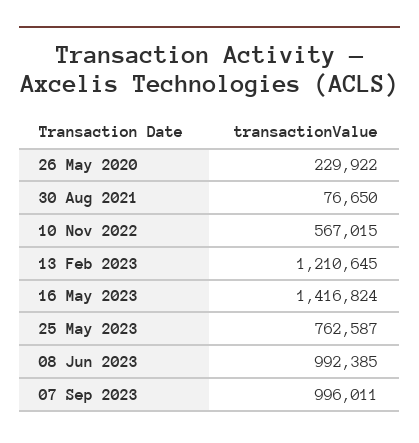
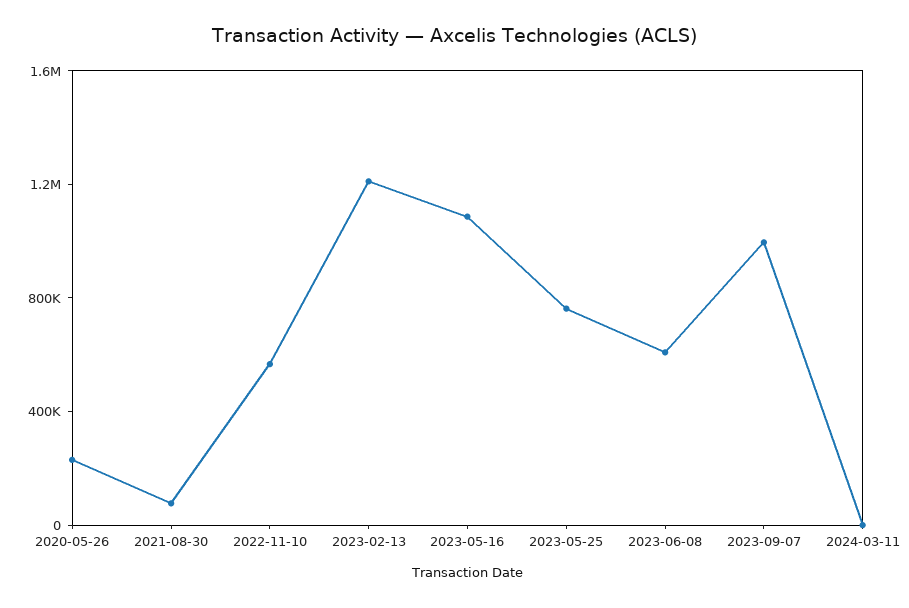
16 May 2023: 1416824 -> 1100000
08 Jun 2023: 992385 -> 600000
2024-03-11: none -> 0

